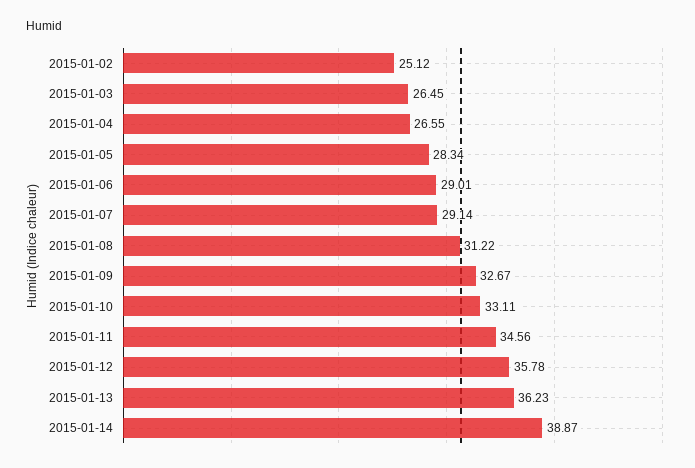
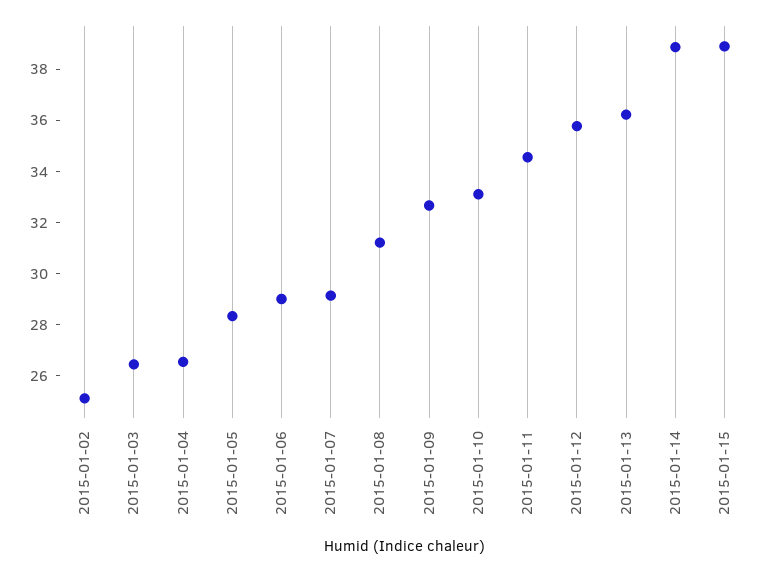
2015-01-15: none -> 39

